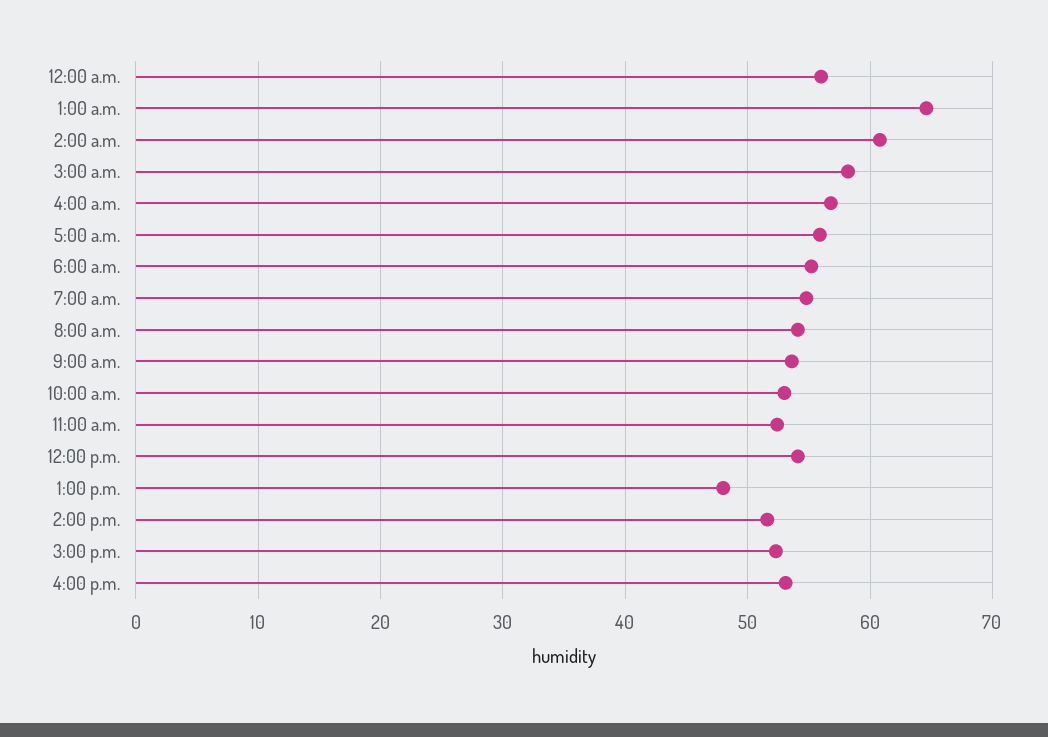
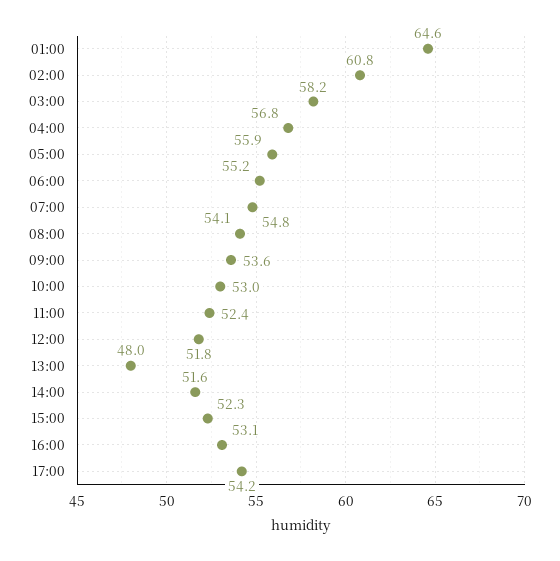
12:00 a.m.: 56 -> none
12:00 p.m.: 54 -> 51.8
17:00: none -> 54.2

